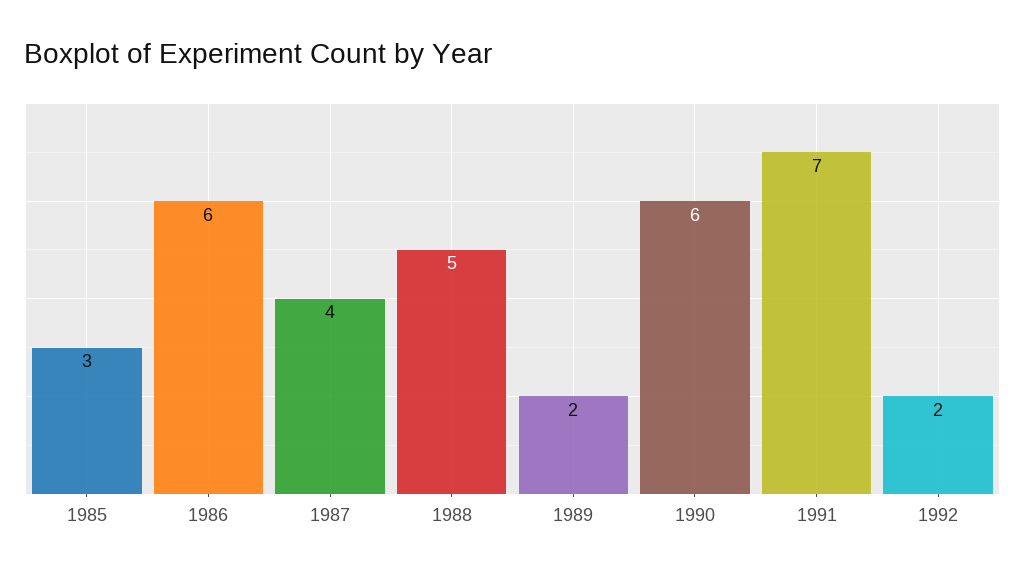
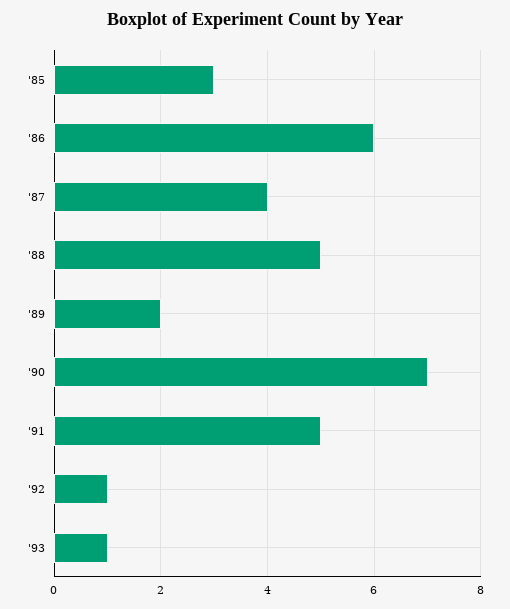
1990: 6 -> 7
1991: 7 -> 5
1992: 2 -> 1
'93: none -> 1

